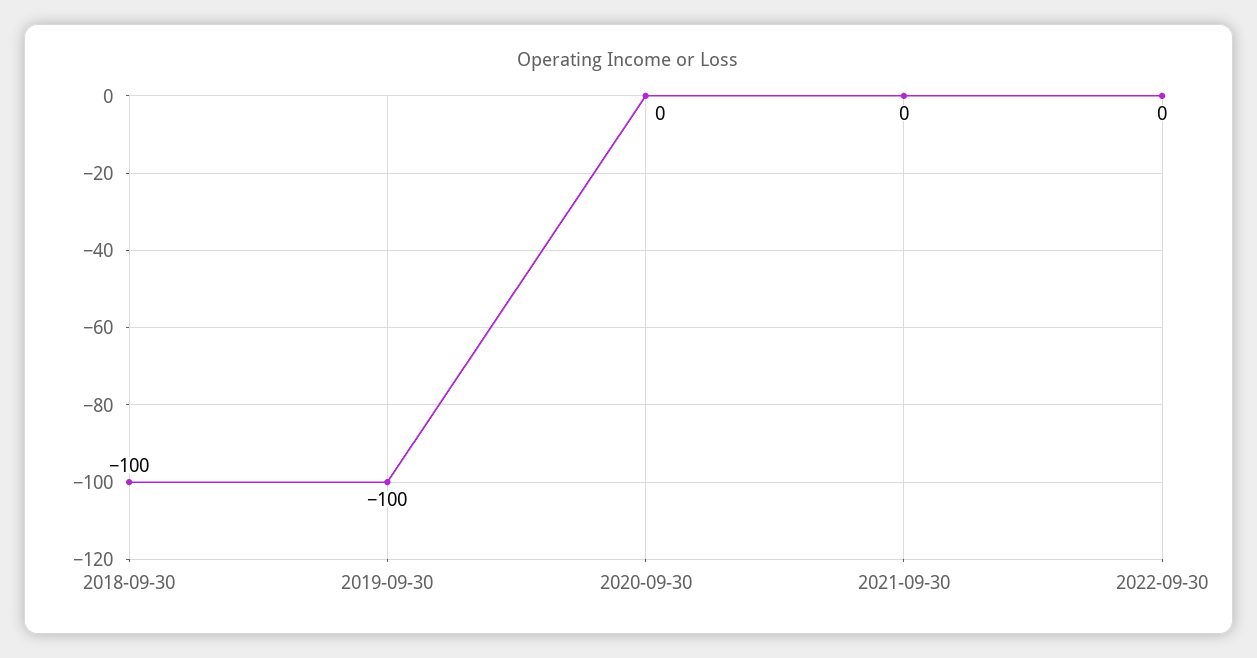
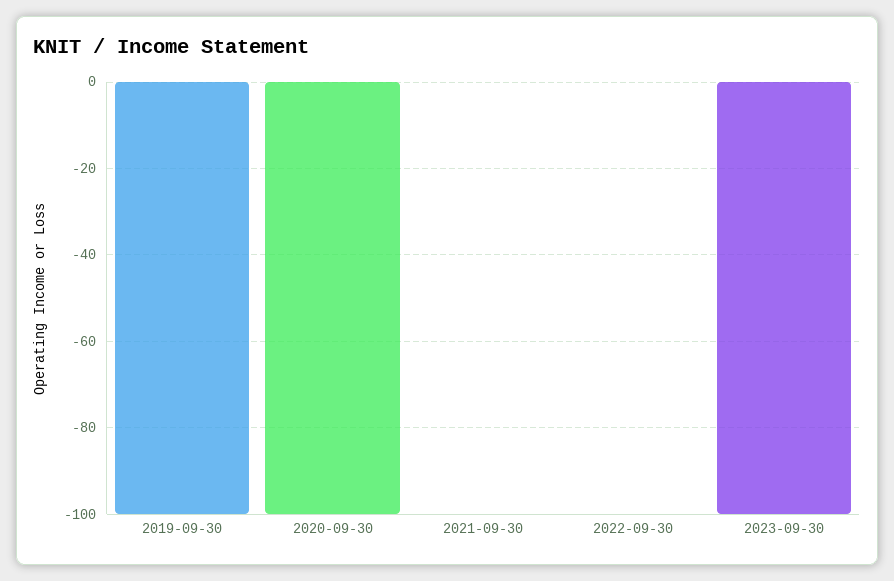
2018-09-30: -100 -> none
2020-09-30: 0 -> -100
2023-09-30: none -> -100

